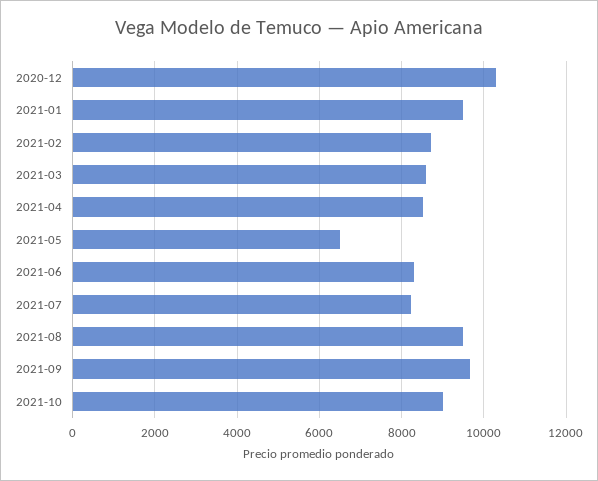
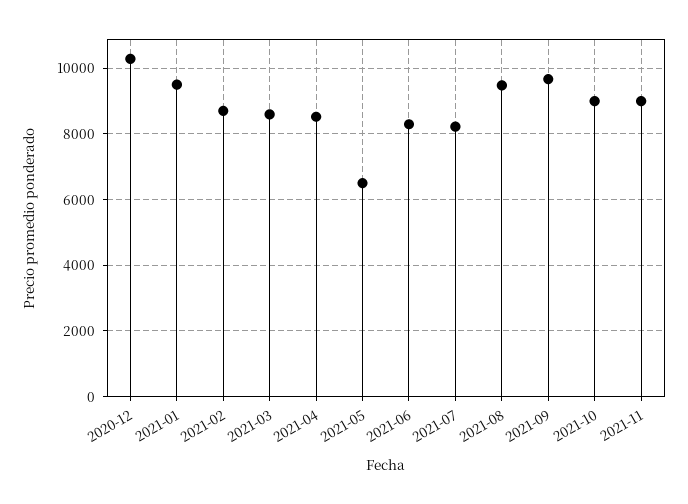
2021-11: none -> 9000

